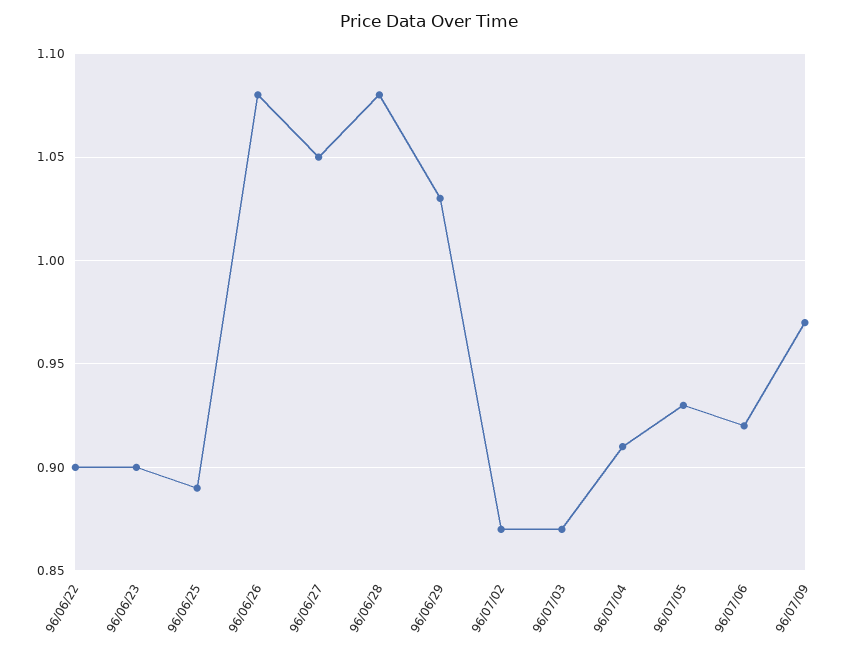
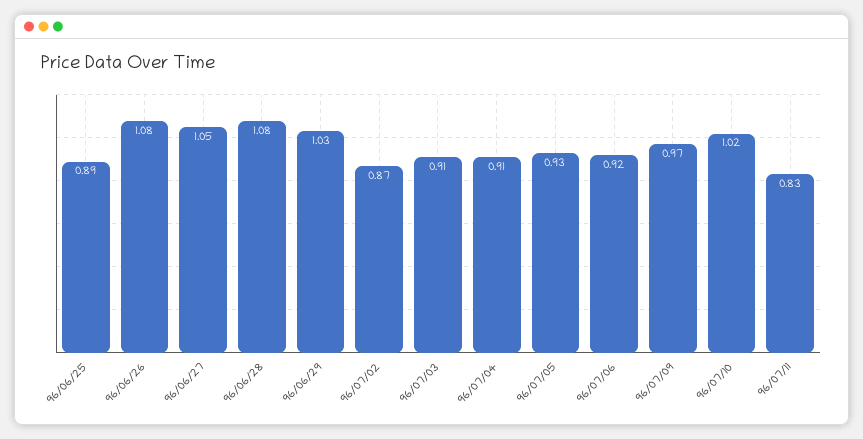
96/06/22: 0.9 -> none
96/06/23: 0.9 -> none
96/07/03: 0.87 -> 0.91
96/07/10: none -> 1.02
96/07/11: none -> 0.83

